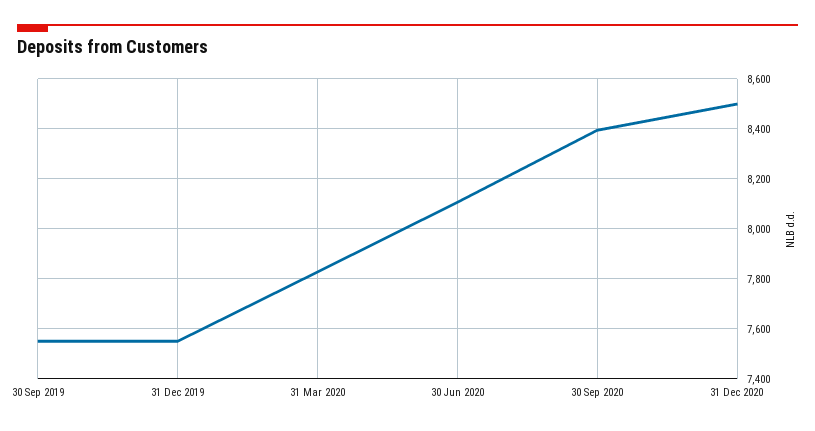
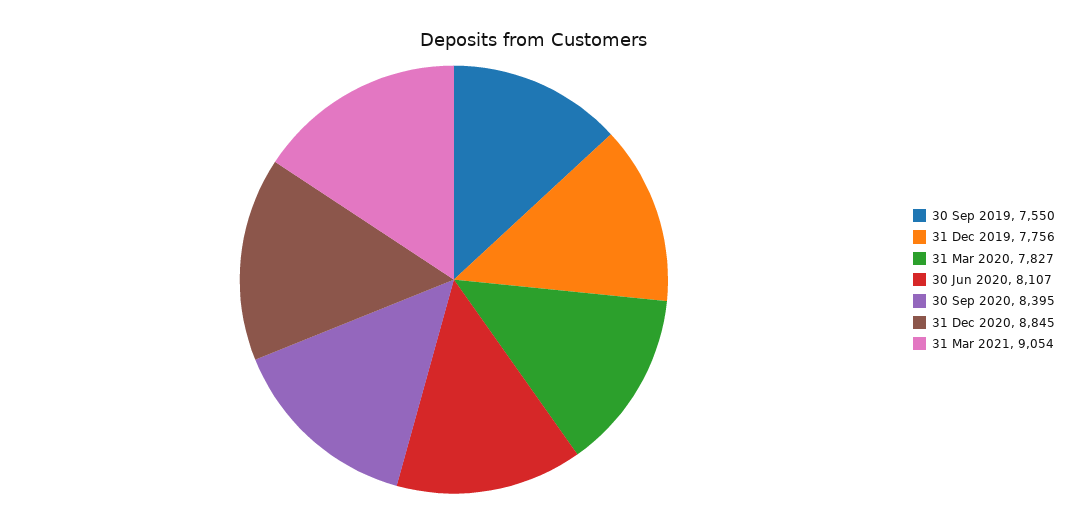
31 Dec 2019: 7550 -> 7756
31 Dec 2020: 8500 -> 8845
31 Mar 2021: none -> 9054

